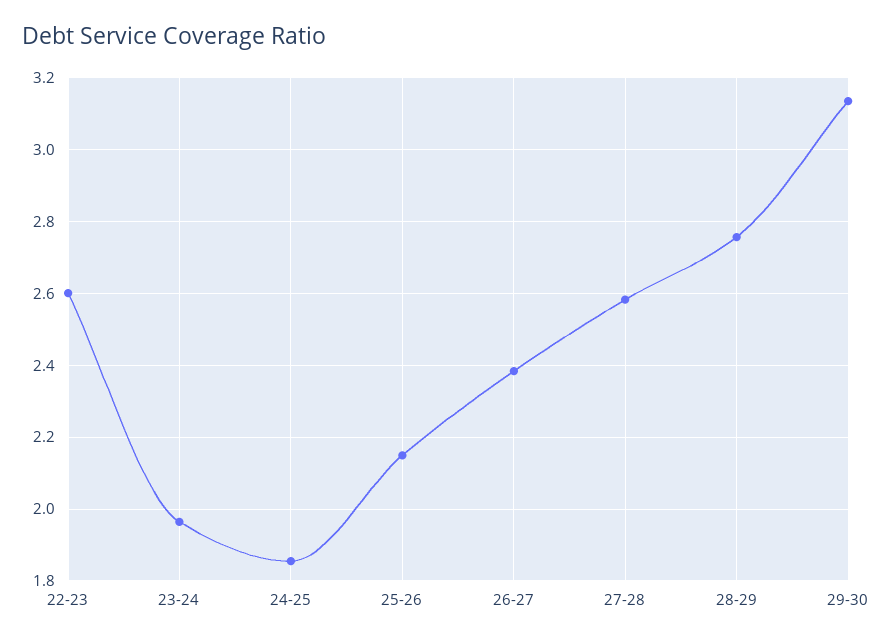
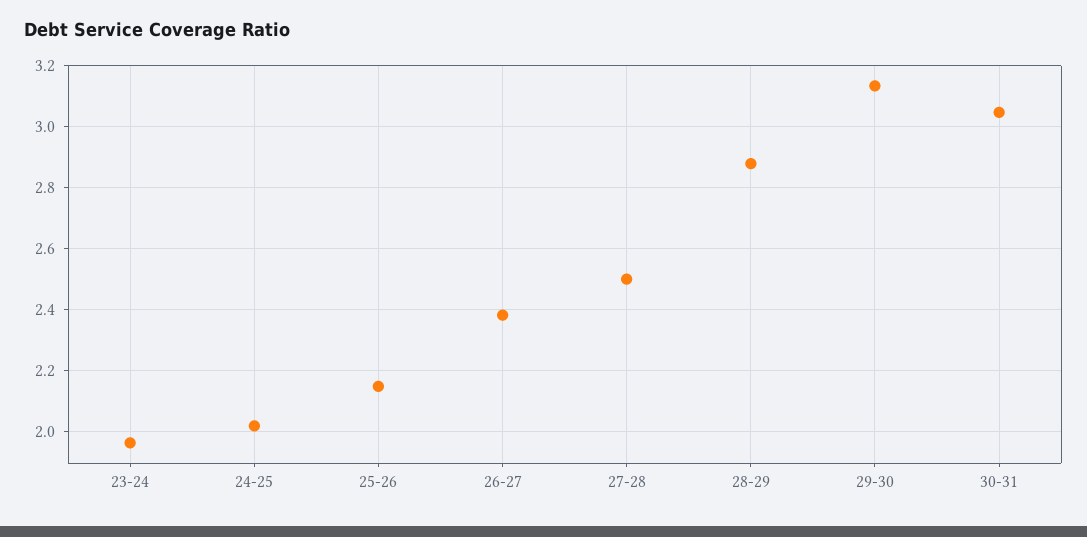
22-23: 2.6 -> none
24-25: 1.86 -> 2.02
27-28: 2.58 -> 2.5
28-29: 2.76 -> 2.88
30-31: none -> 3.04

